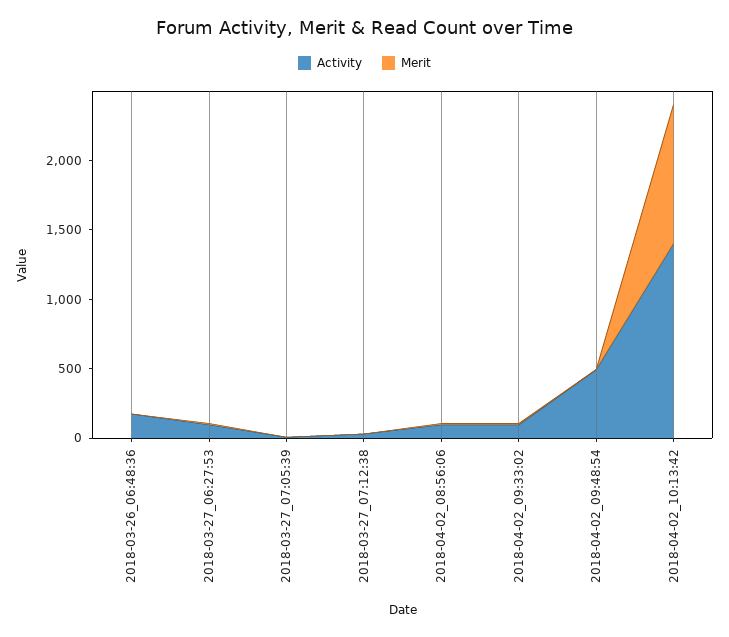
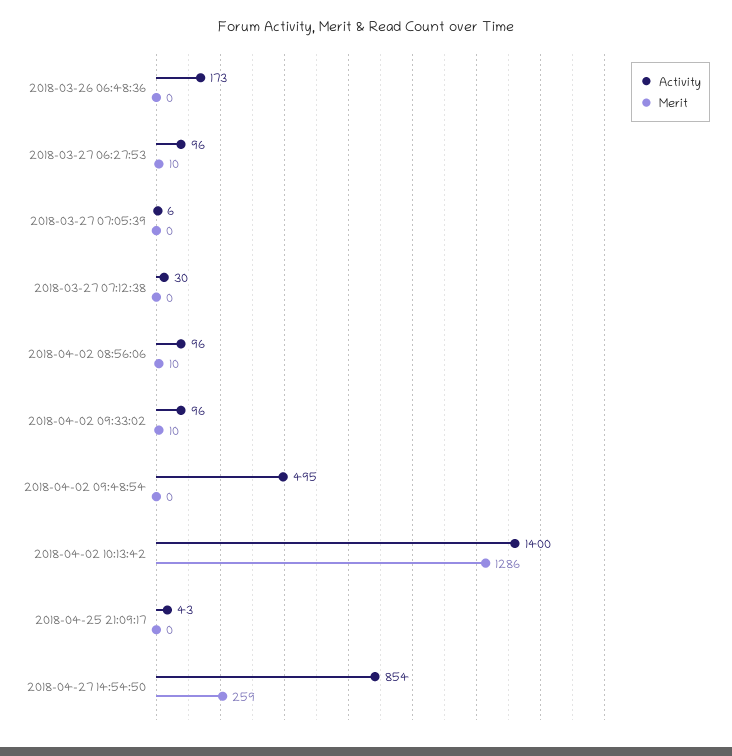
Merit, 2018-04-02_10:13:42: 1000 -> 1286
Activity, 2018-04-25 21:09:17: none -> 43
Merit, 2018-04-25 21:09:17: none -> 0
Activity, 2018-04-27 14:54:50: none -> 854
Merit, 2018-04-27 14:54:50: none -> 259

